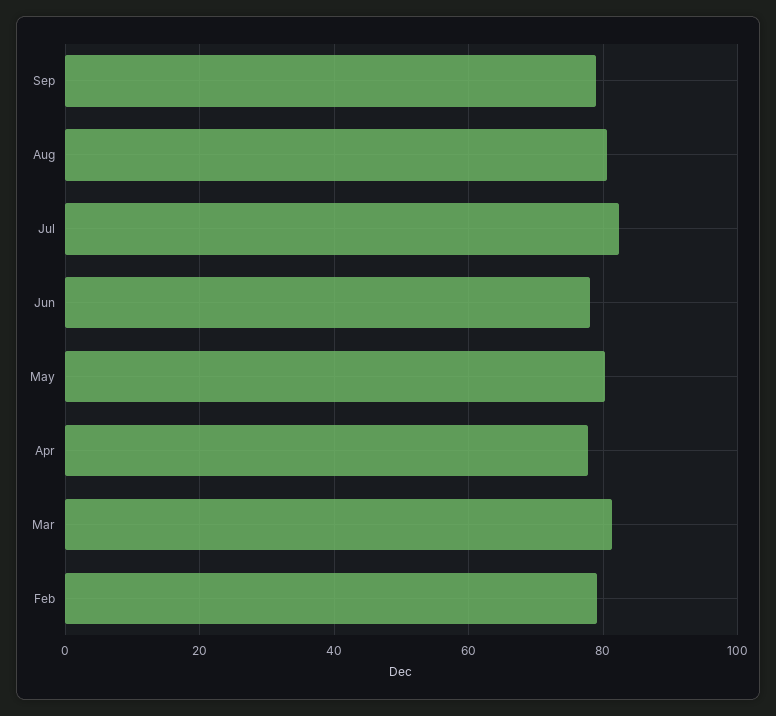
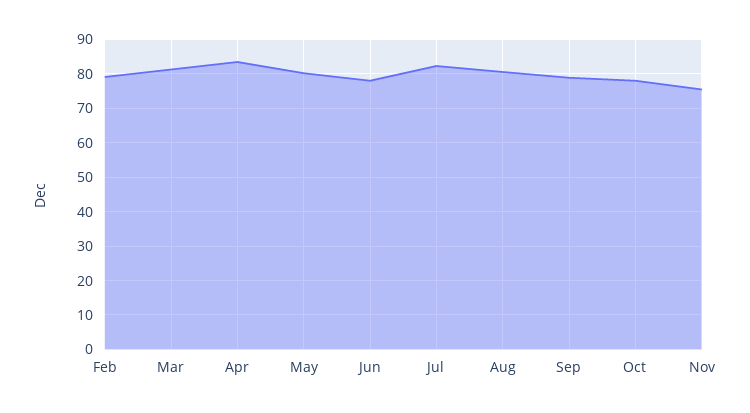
Apr: 78 -> 84
Oct: none -> 78
Nov: none -> 76

